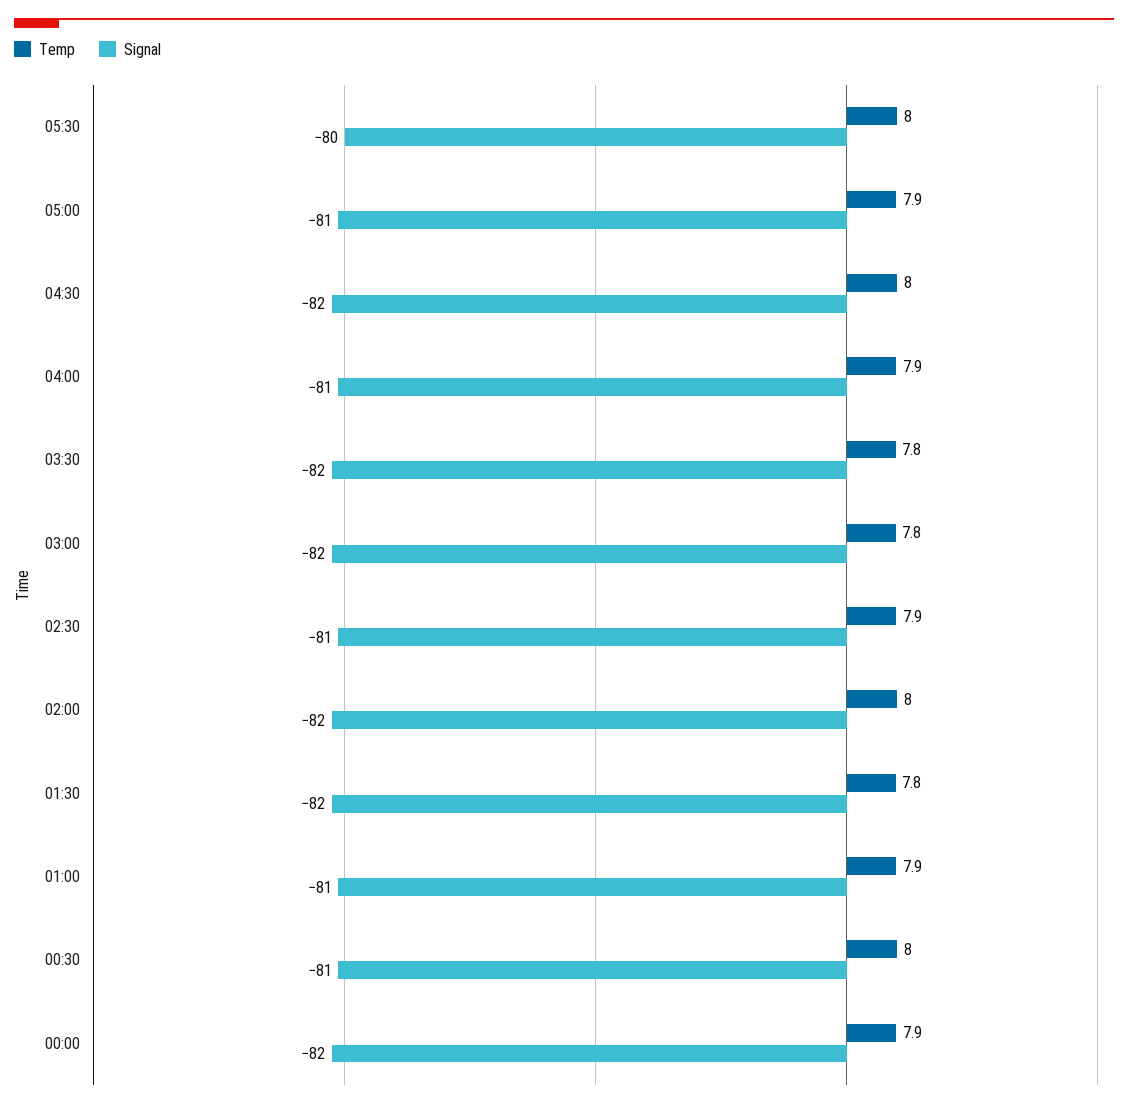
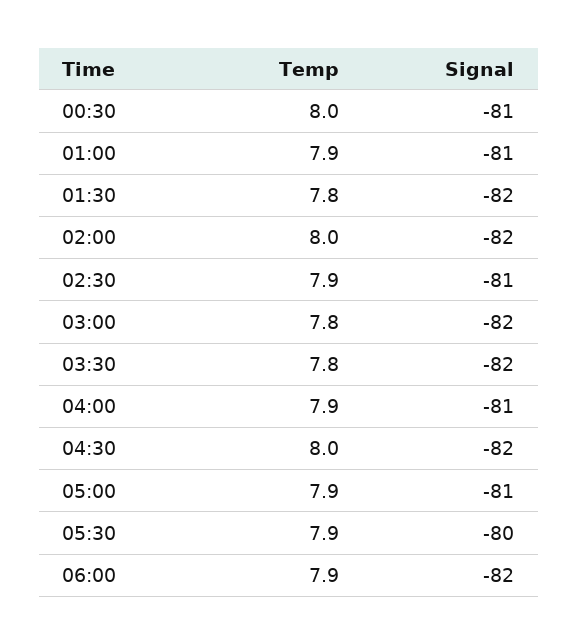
Temp, 05:30: 8 -> 7.9
Temp, 00:00: 7.9 -> none
Signal, 00:00: -82 -> none
Temp, 06:00: none -> 7.9
Signal, 06:00: none -> -82

